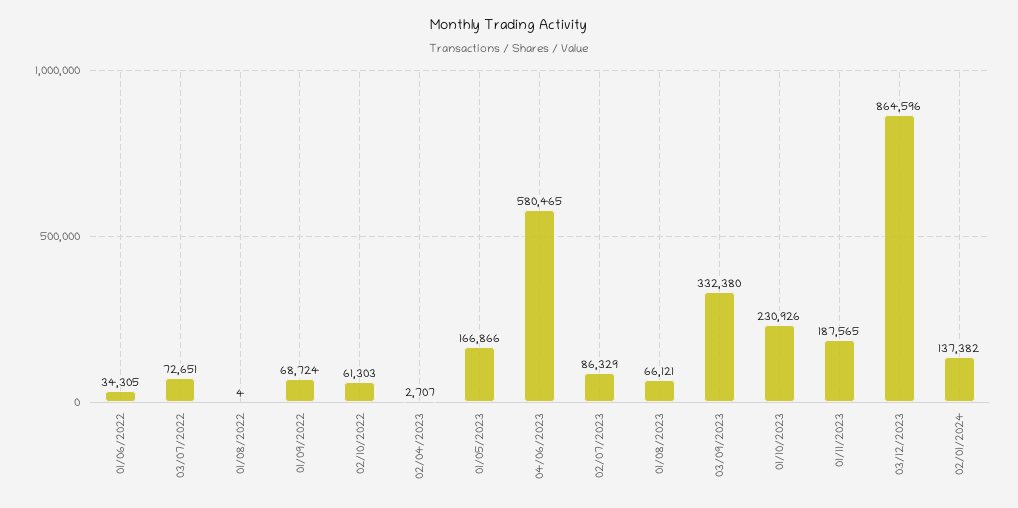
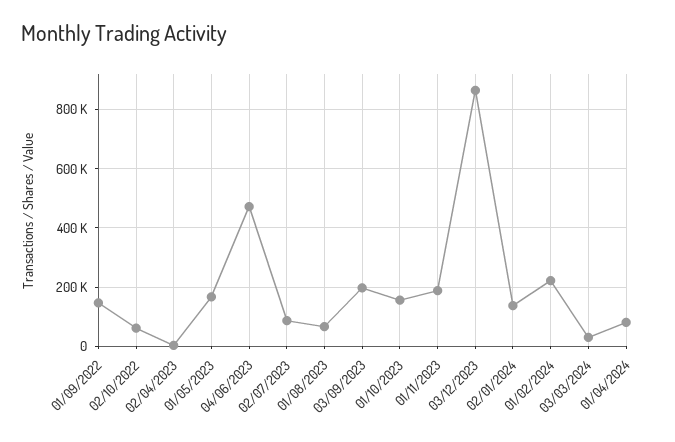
01/06/2022: 34305 -> none
03/07/2022: 72651 -> none
01/08/2022: 4 -> none
01/09/2022: 68724 -> 150000
04/06/2023: 580465 -> 475000
03/09/2023: 332380 -> 200000
01/10/2023: 230926 -> 150000
01/02/2024: none -> 225000
03/03/2024: none -> 25000
01/04/2024: none -> 75000

